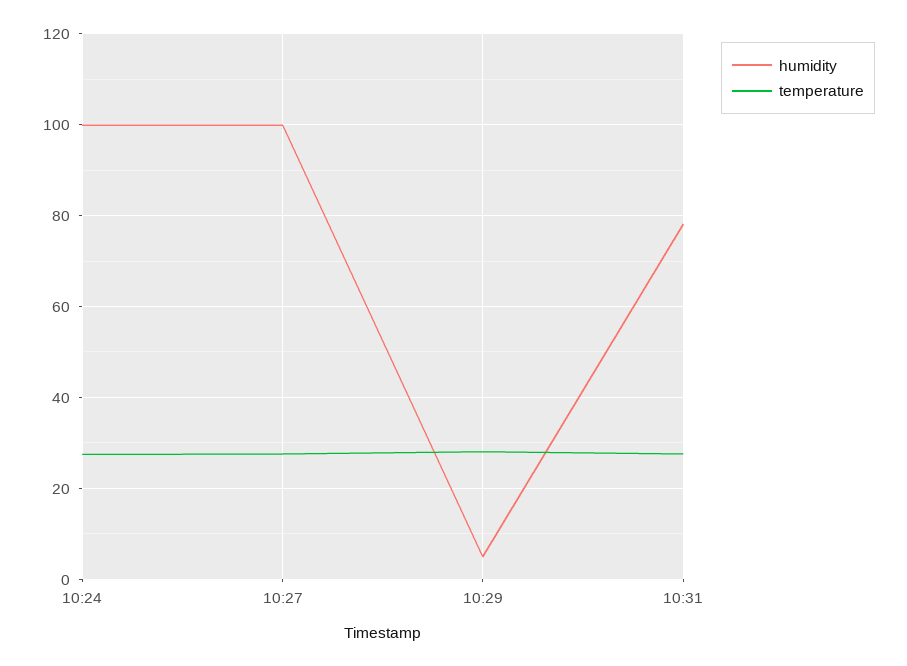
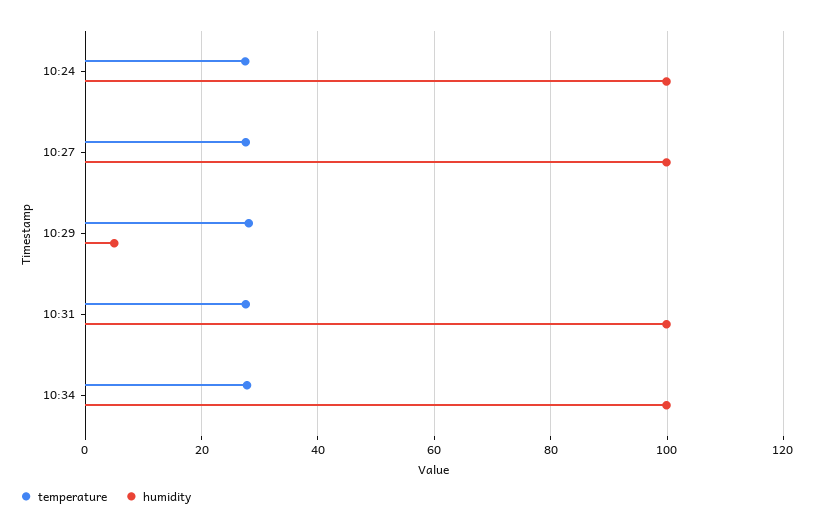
humidity, 10:31: 78 -> 100
temperature, 10:34: none -> 28
humidity, 10:34: none -> 100

